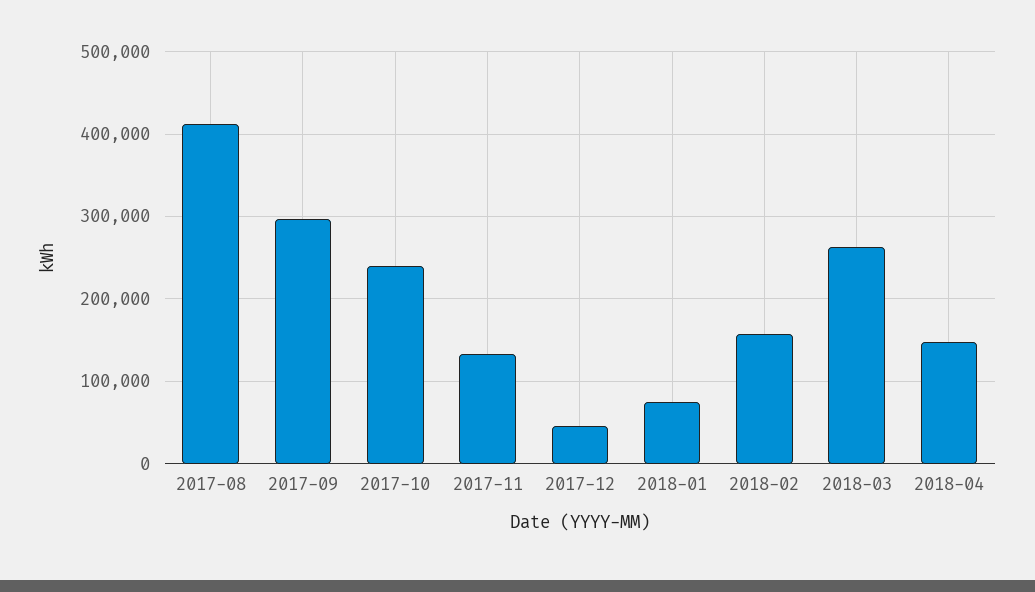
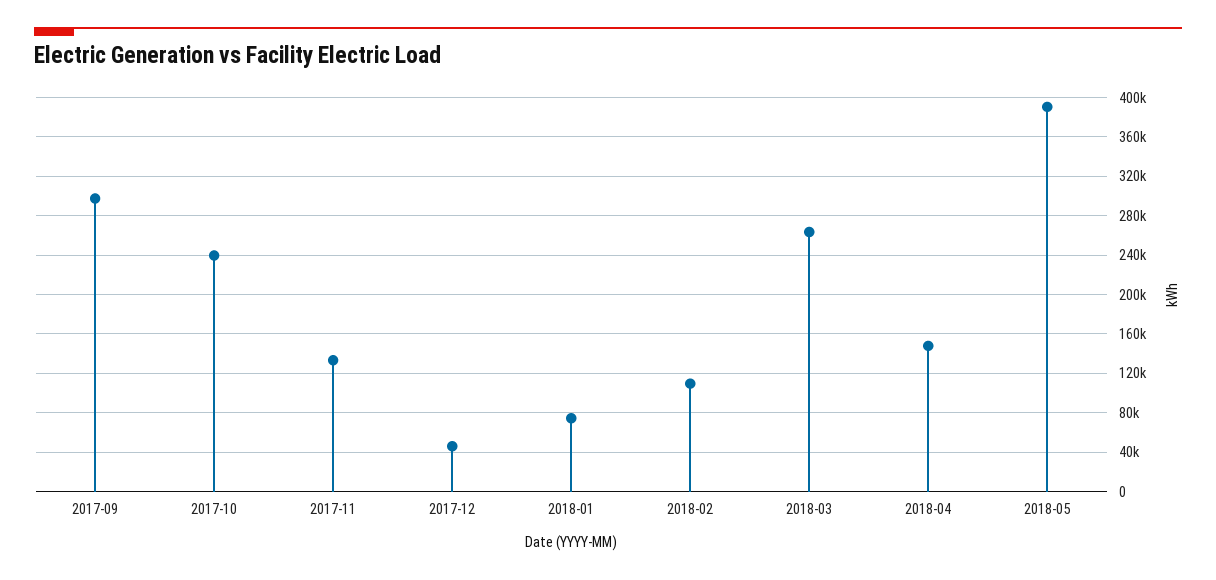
2017-08: 410000 -> none
2018-02: 160000 -> 110000
2018-05: none -> 390000

